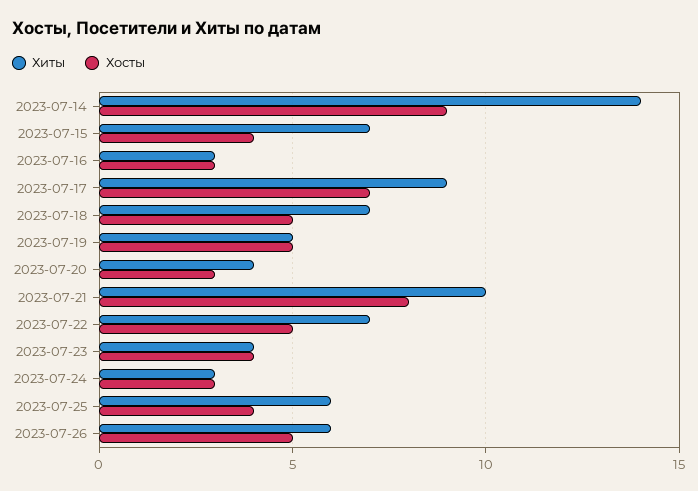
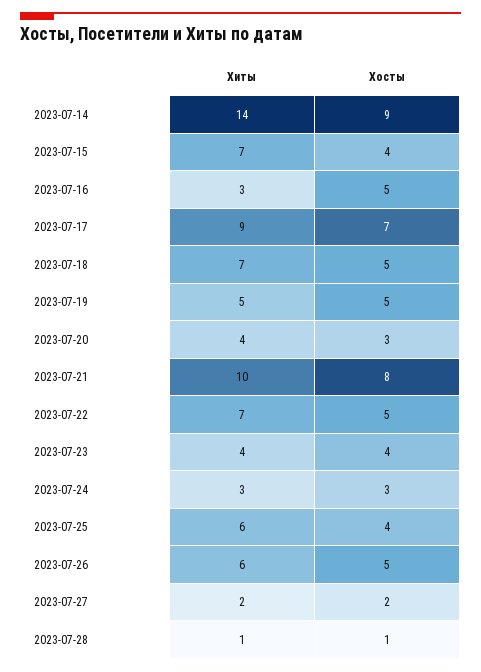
Хосты, 2023-07-16: 3 -> 5
Хиты, 2023-07-27: none -> 2
Хосты, 2023-07-27: none -> 2
Хиты, 2023-07-28: none -> 1
Хосты, 2023-07-28: none -> 1

